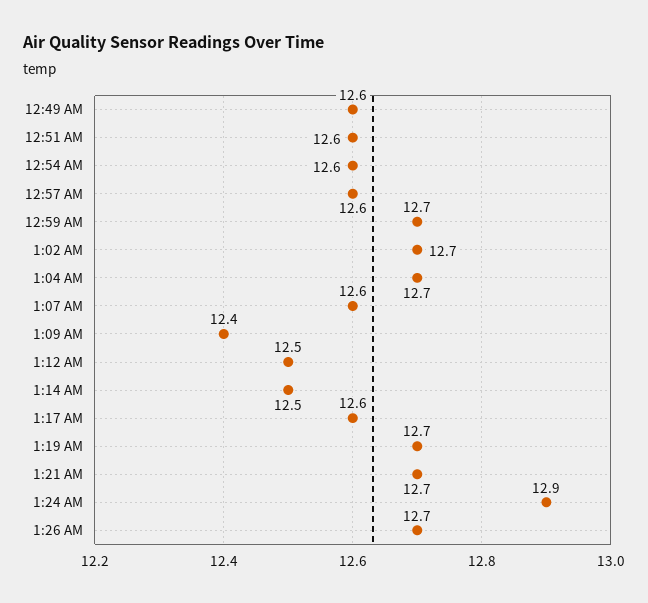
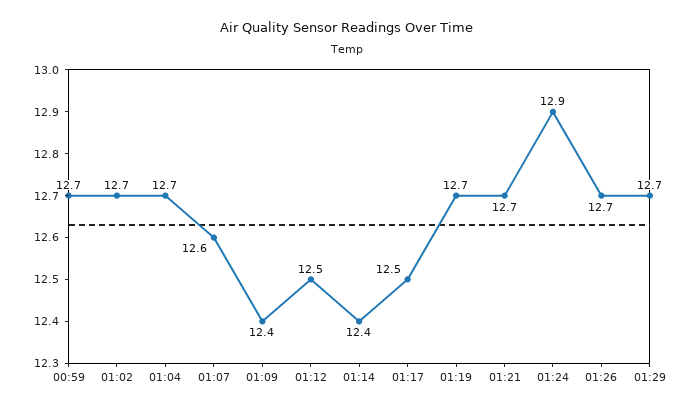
12:49 AM: 12.6 -> none
12:51 AM: 12.6 -> none
12:54 AM: 12.6 -> none
12:57 AM: 12.6 -> none
1:14 AM: 12.5 -> 12.4
1:17 AM: 12.6 -> 12.5
01:29: none -> 12.7

